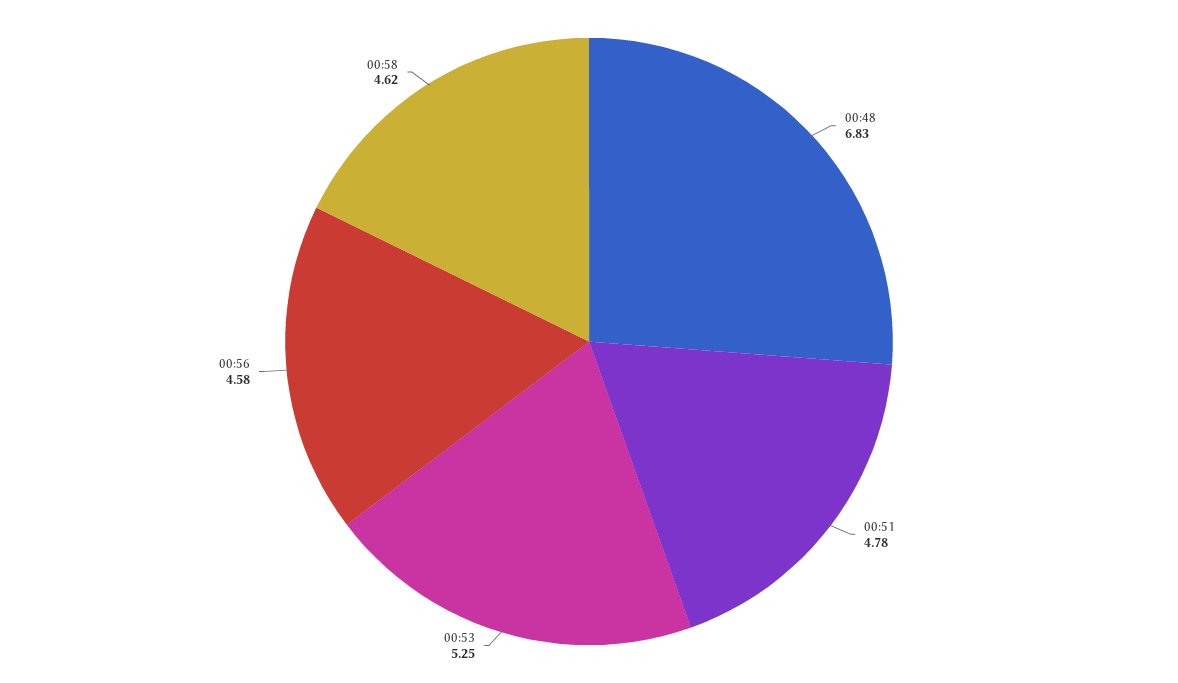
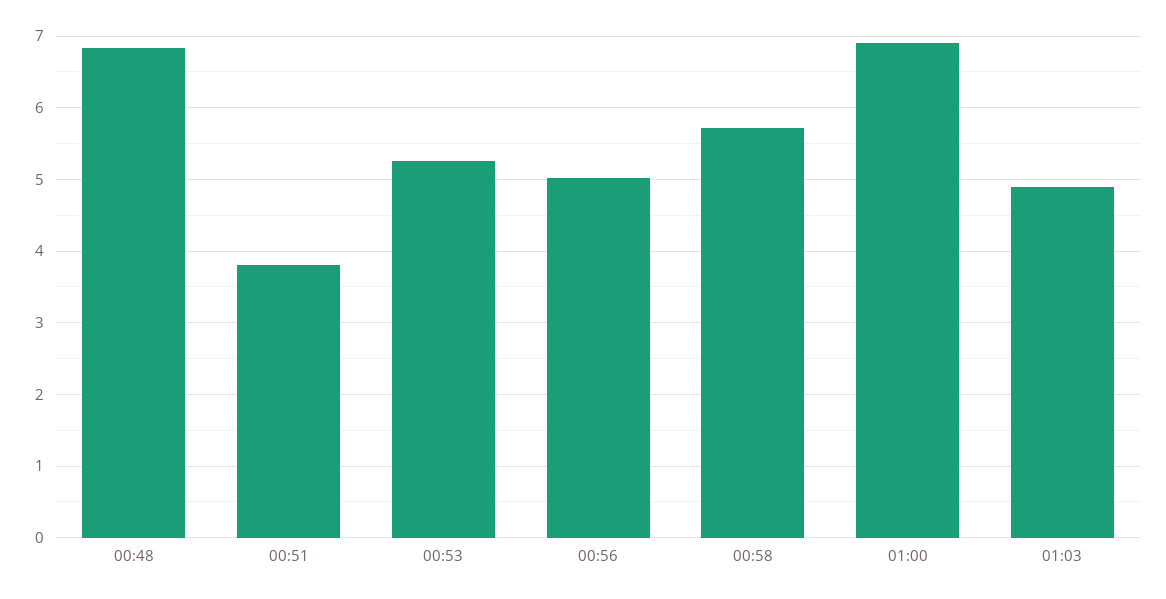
00:51: 4.78 -> 3.8
00:56: 4.58 -> 5
00:58: 4.62 -> 5.7
01:00: none -> 6.9
01:03: none -> 4.9

